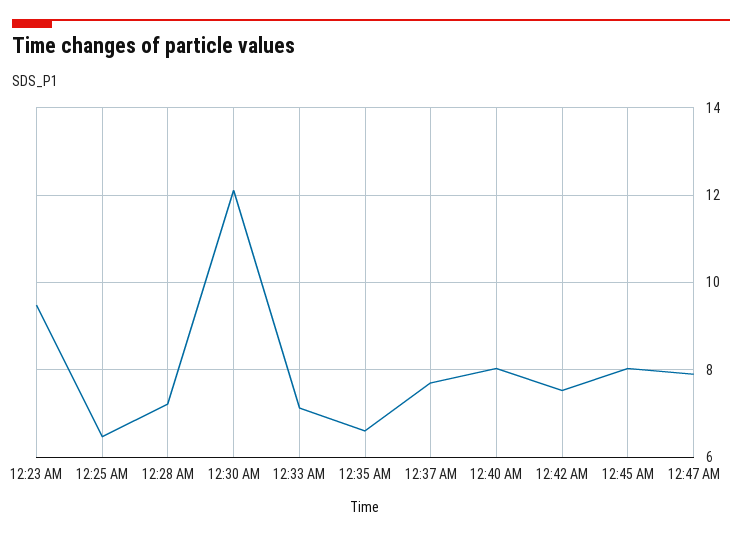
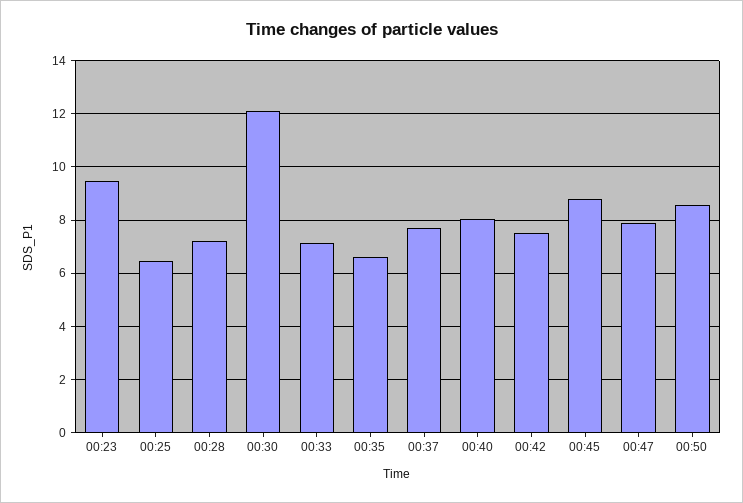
12:45 AM: 8 -> 8.75
00:50: none -> 8.5

